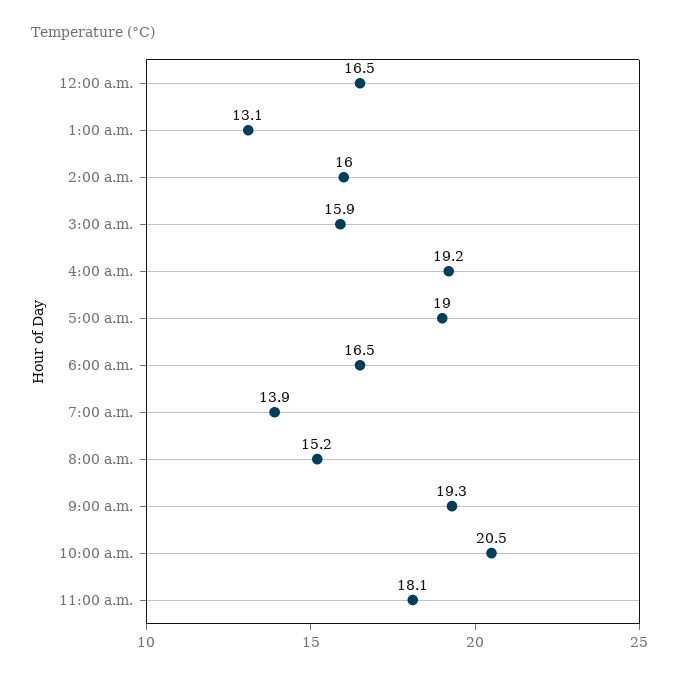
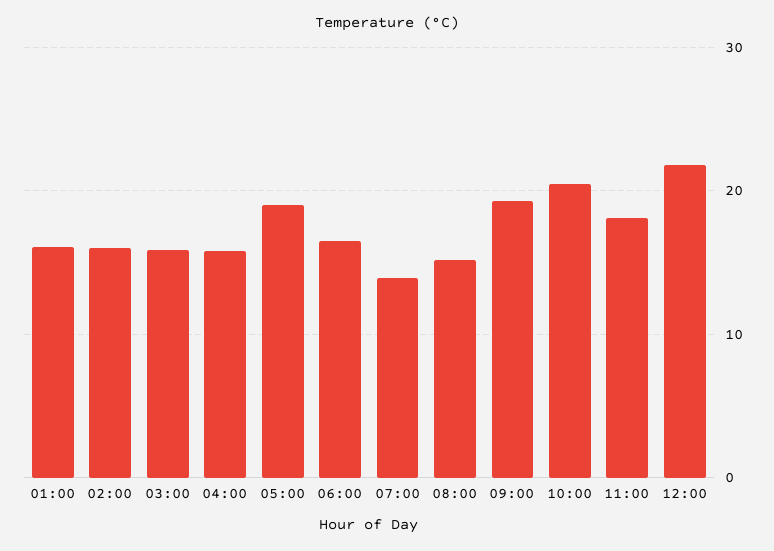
12:00 a.m.: 16.5 -> none
1:00 a.m.: 13.1 -> 16
4:00 a.m.: 19.2 -> 16
12:00: none -> 22

